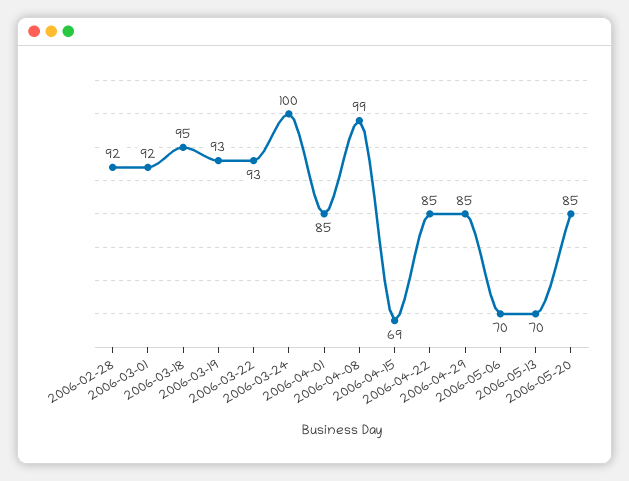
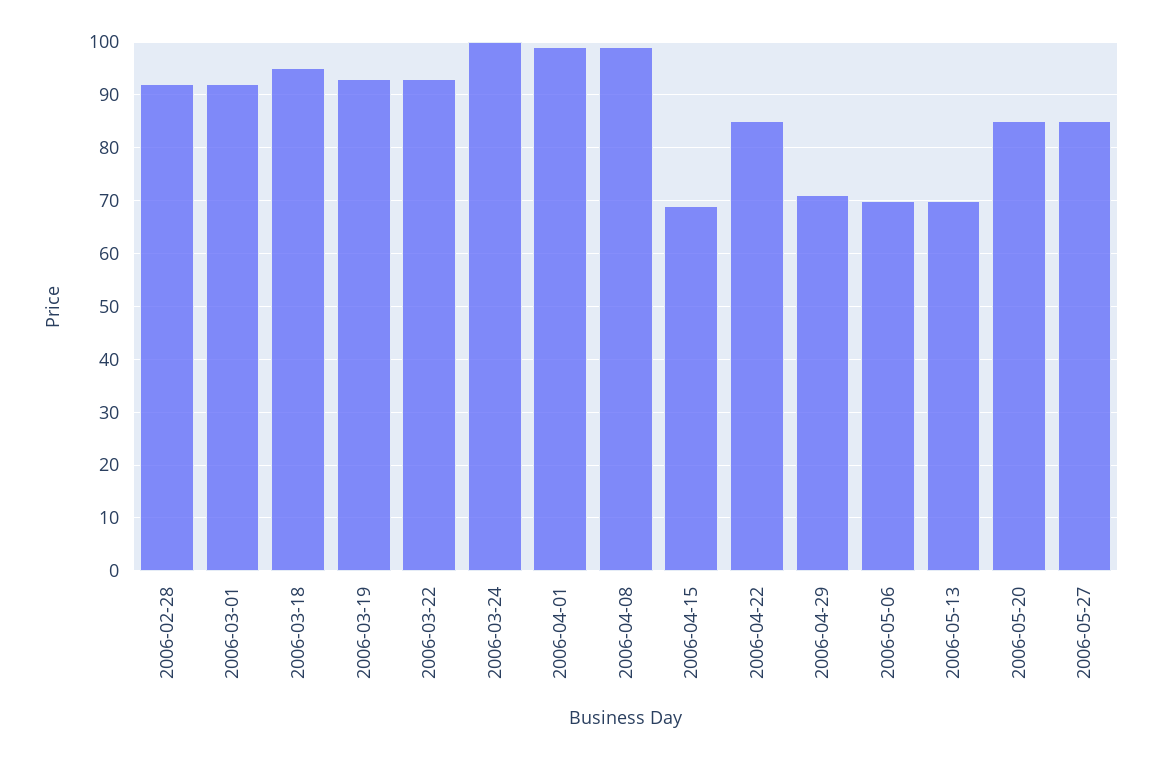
2006-04-01: 85 -> 100
2006-04-29: 85 -> 70
2006-05-27: none -> 85

